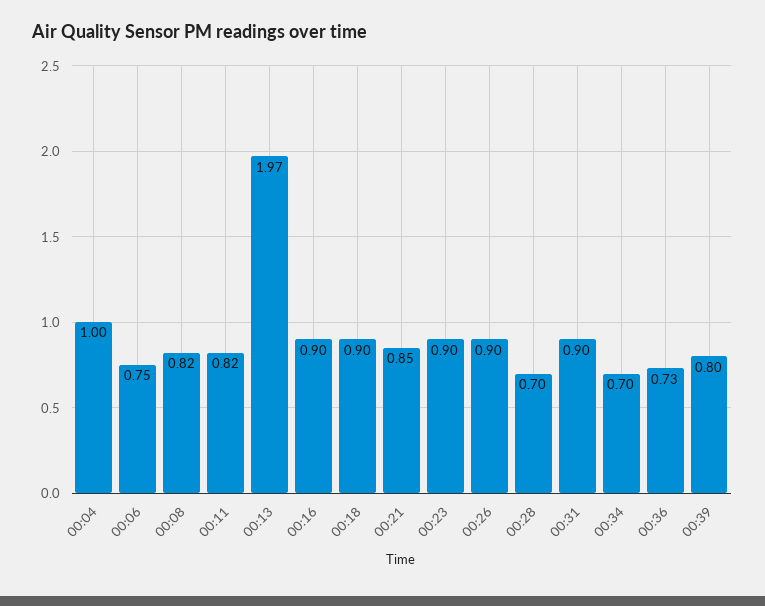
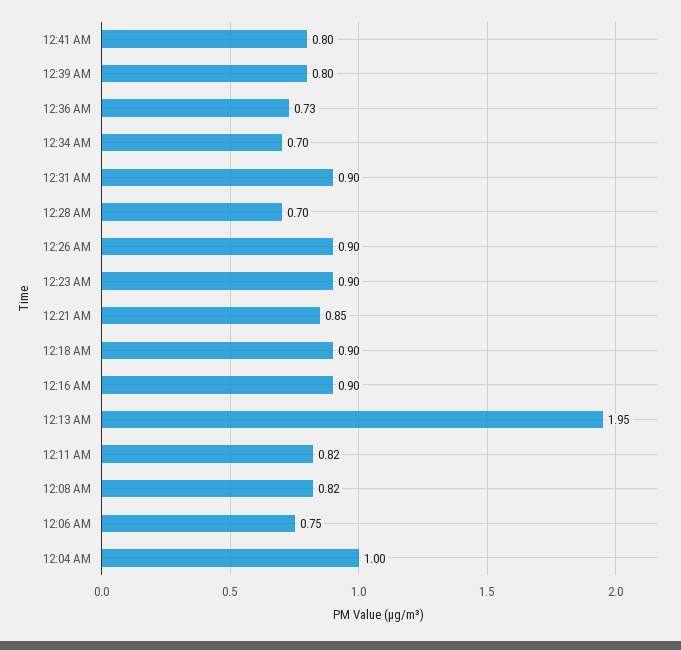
00:13: 1.97 -> 1.95
12:41 AM: none -> 0.8

